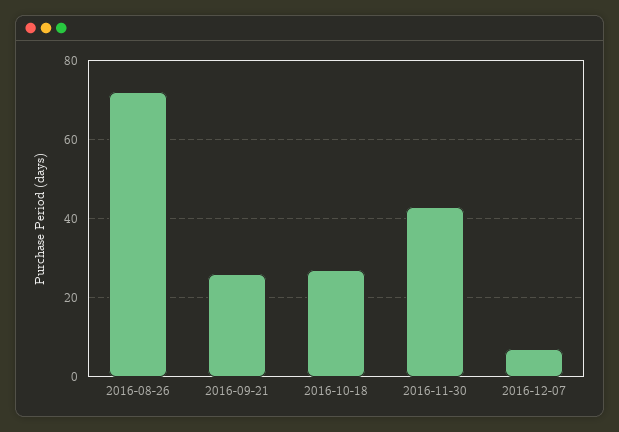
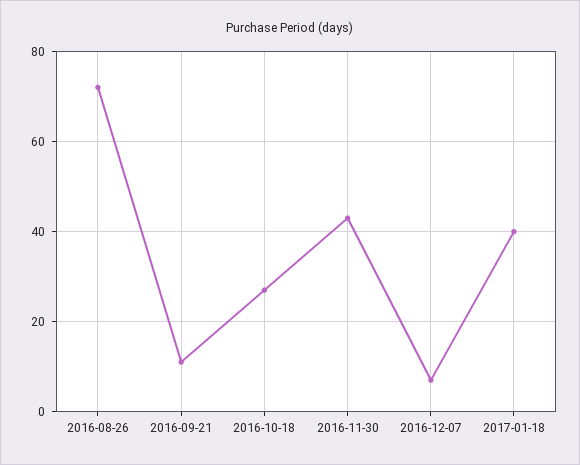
2016-09-21: 25 -> 10
2017-01-18: none -> 40

